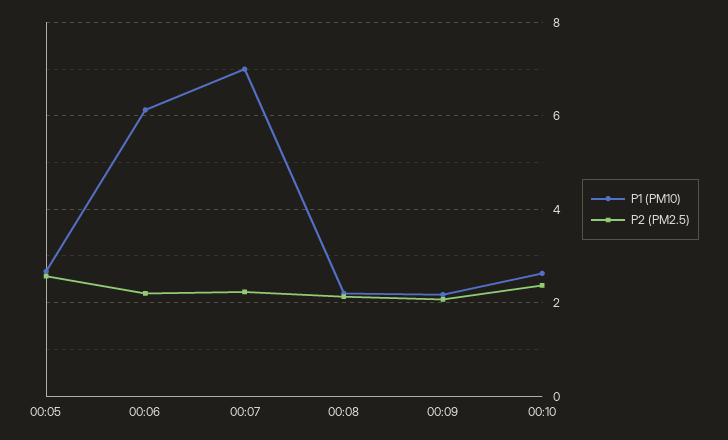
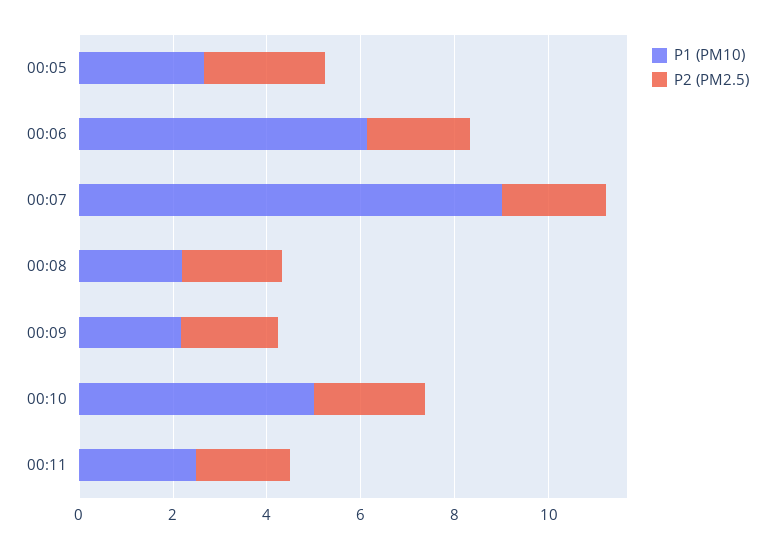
P1 (PM10), 00:07: 7 -> 9
P1 (PM10), 00:10: 2.6 -> 5
P1 (PM10), 00:11: none -> 2.5
P2 (PM2.5), 00:11: none -> 2

